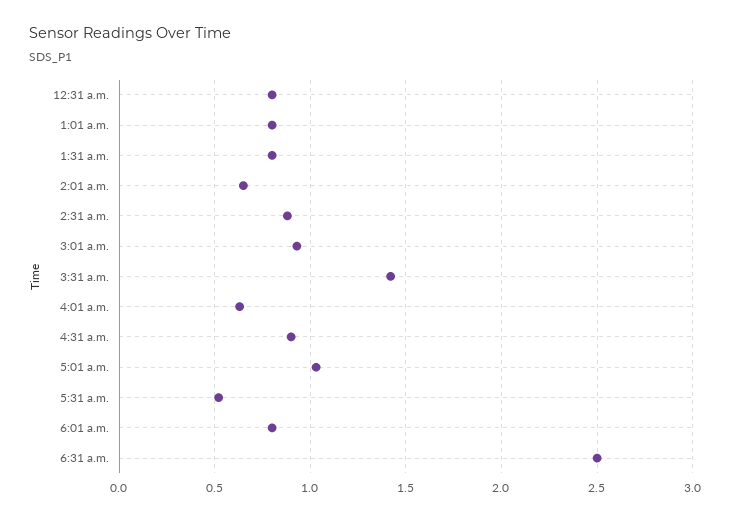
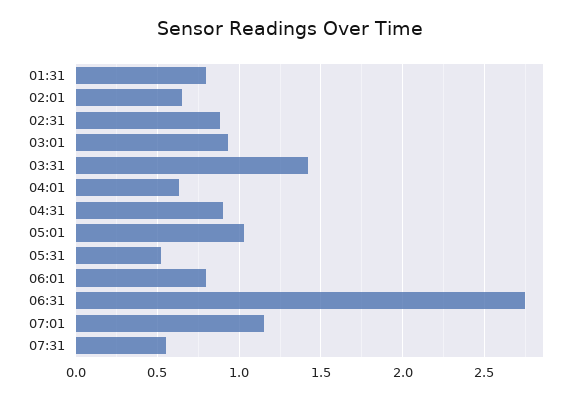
12:31 a.m.: 0.8 -> none
1:01 a.m.: 0.8 -> none
6:31 a.m.: 2.5 -> 2.75
07:01: none -> 1.15
07:31: none -> 0.55

